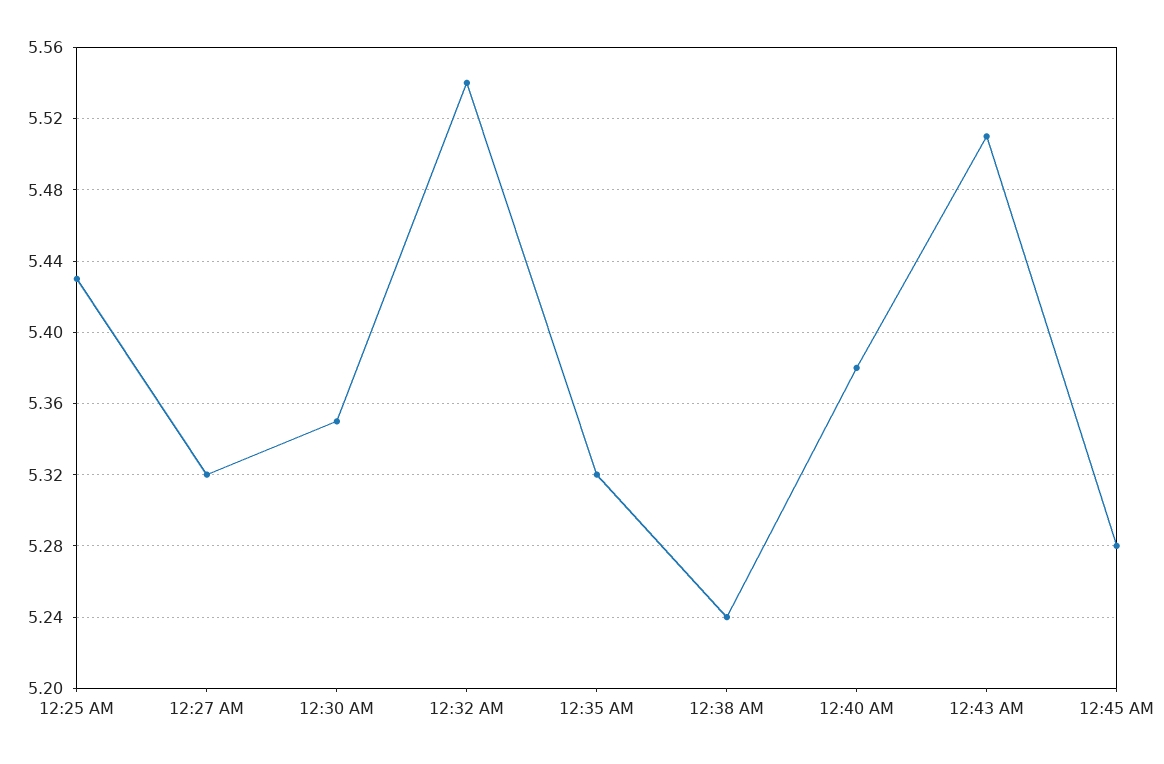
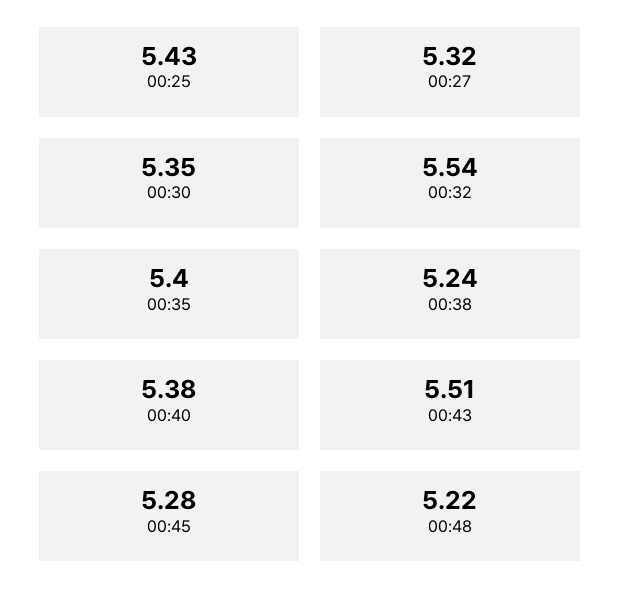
12:35 AM: 5.32 -> 5.4
00:48: none -> 5.22

